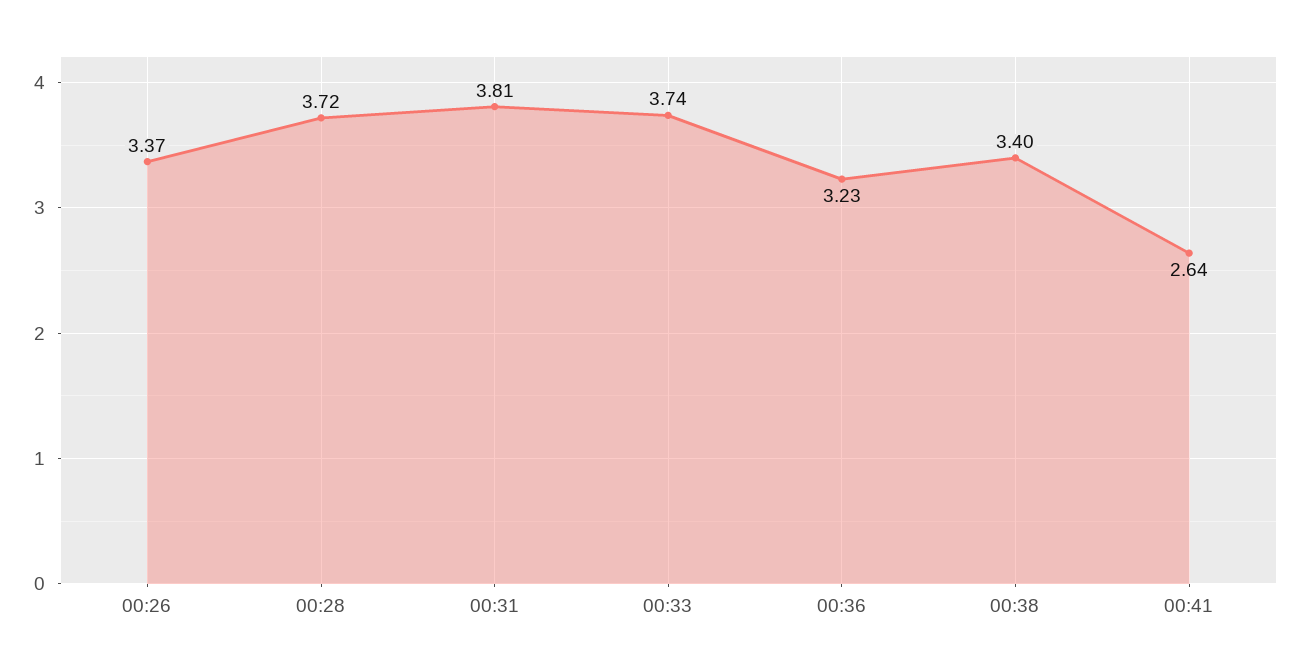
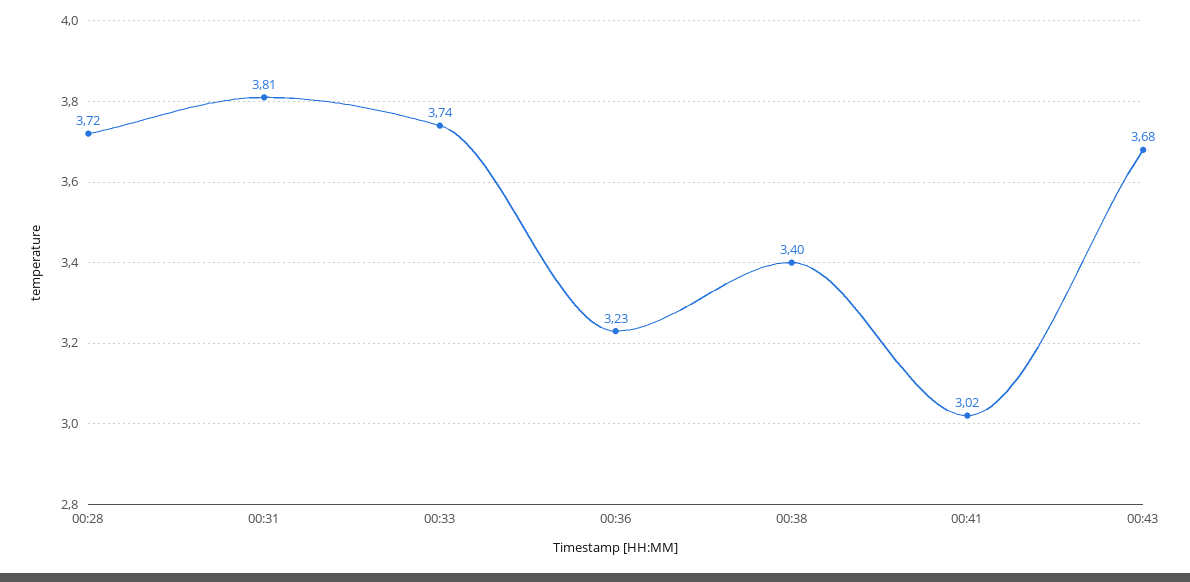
00:26: 3.37 -> none
00:41: 2.64 -> 3.02
00:43: none -> 3.68

